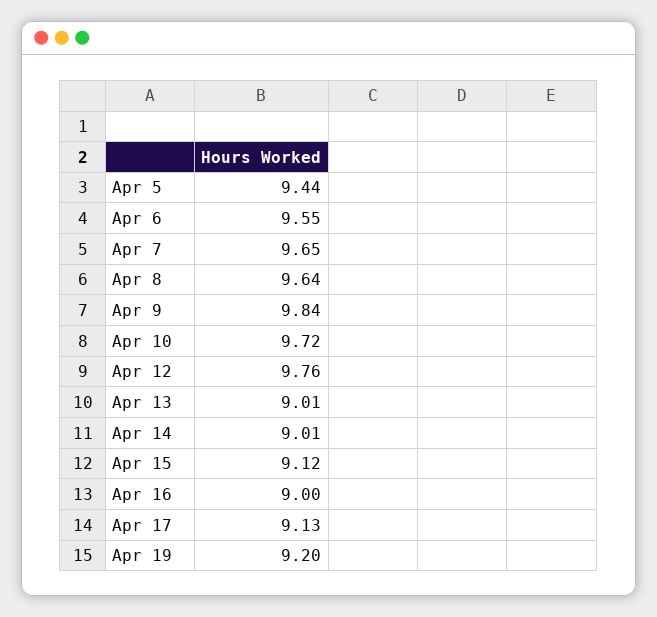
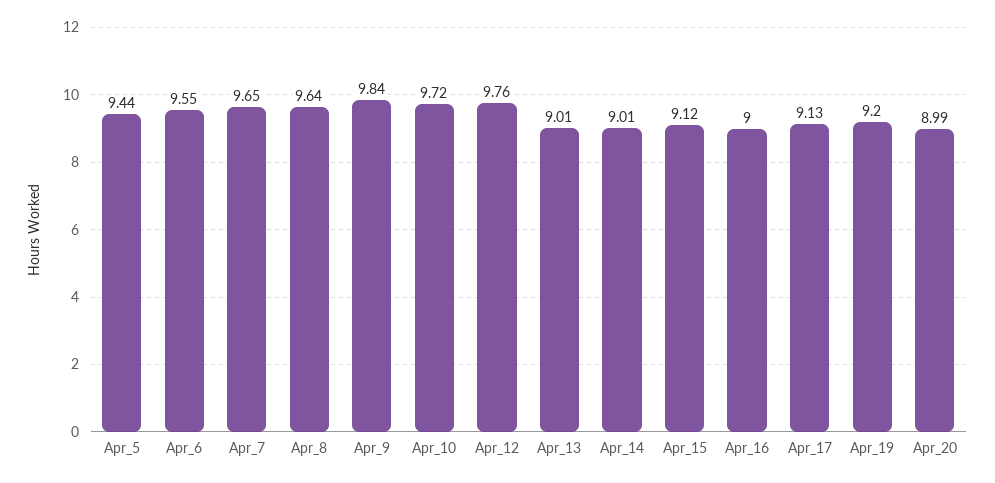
Apr_20: none -> 8.99

